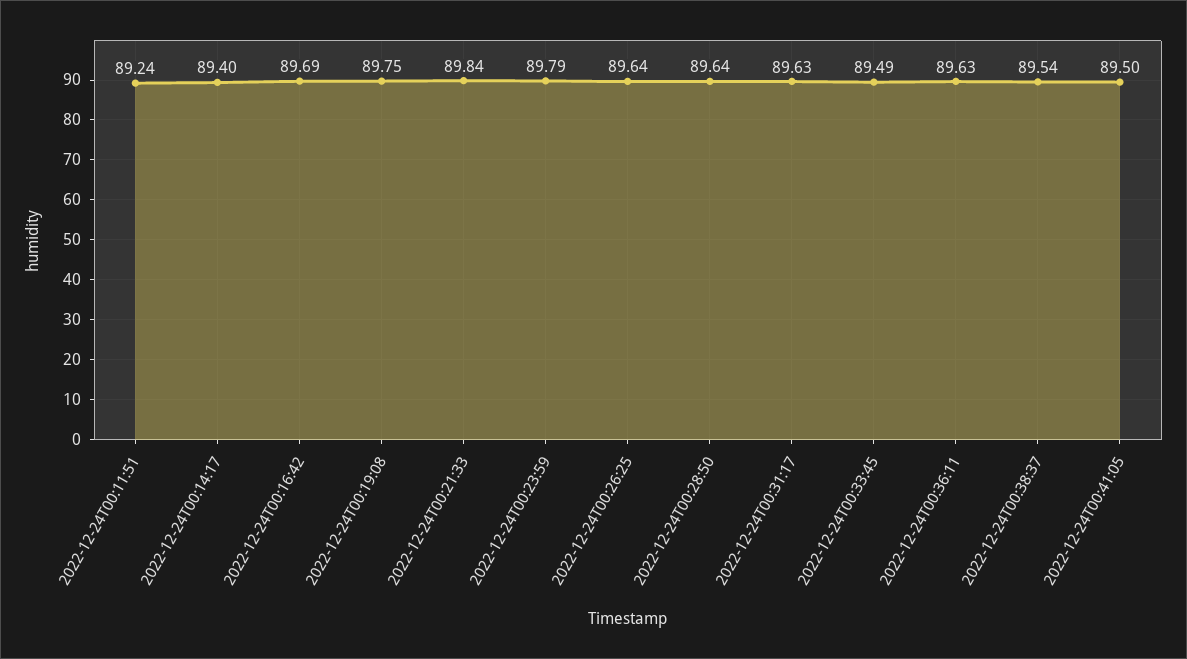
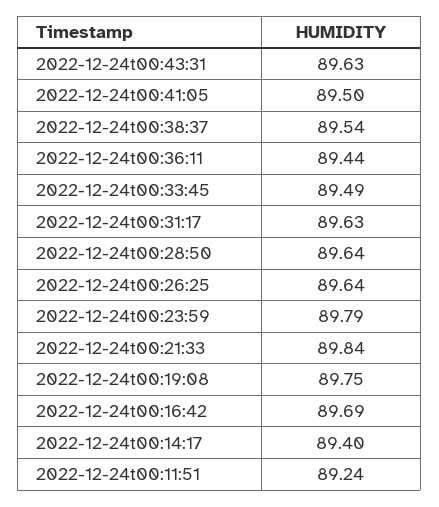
2022-12-24T00:36:11: 89.63 -> 89.44
2022-12-24t00:43:31: none -> 89.63

